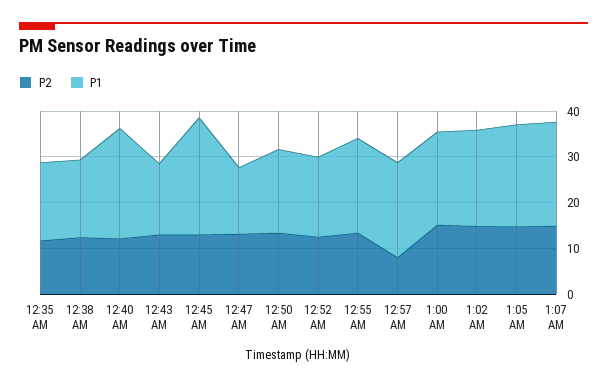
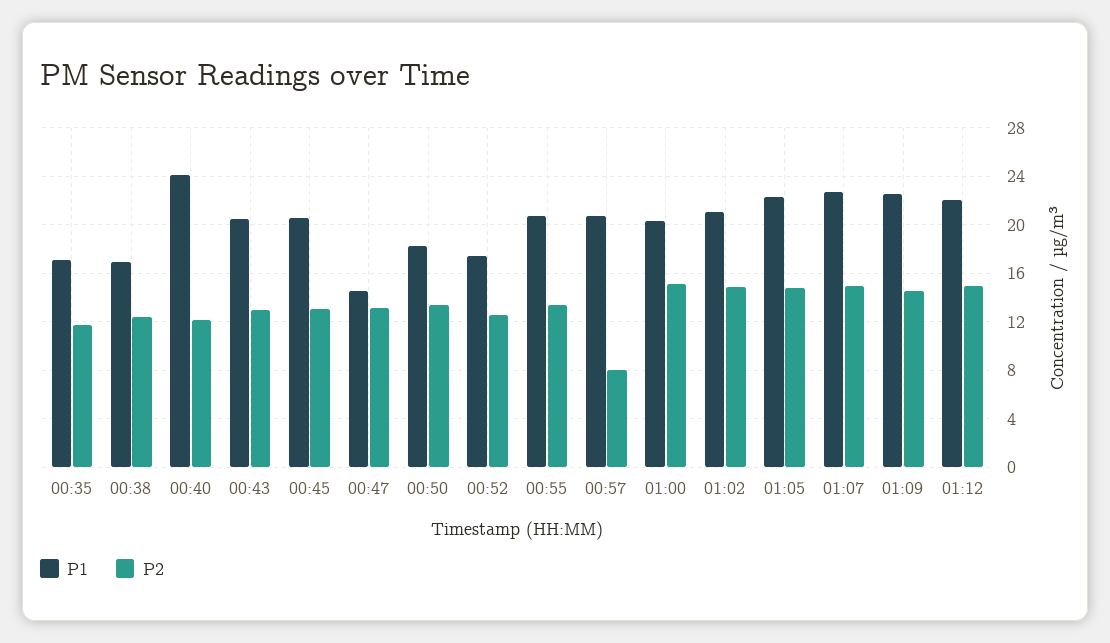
P1, 12:43 AM: 16 -> 20.5
P1, 12:45 AM: 26 -> 20.5
P1, 01:09: none -> 22.5
P2, 01:09: none -> 14.5
P1, 01:12: none -> 22
P2, 01:12: none -> 15

